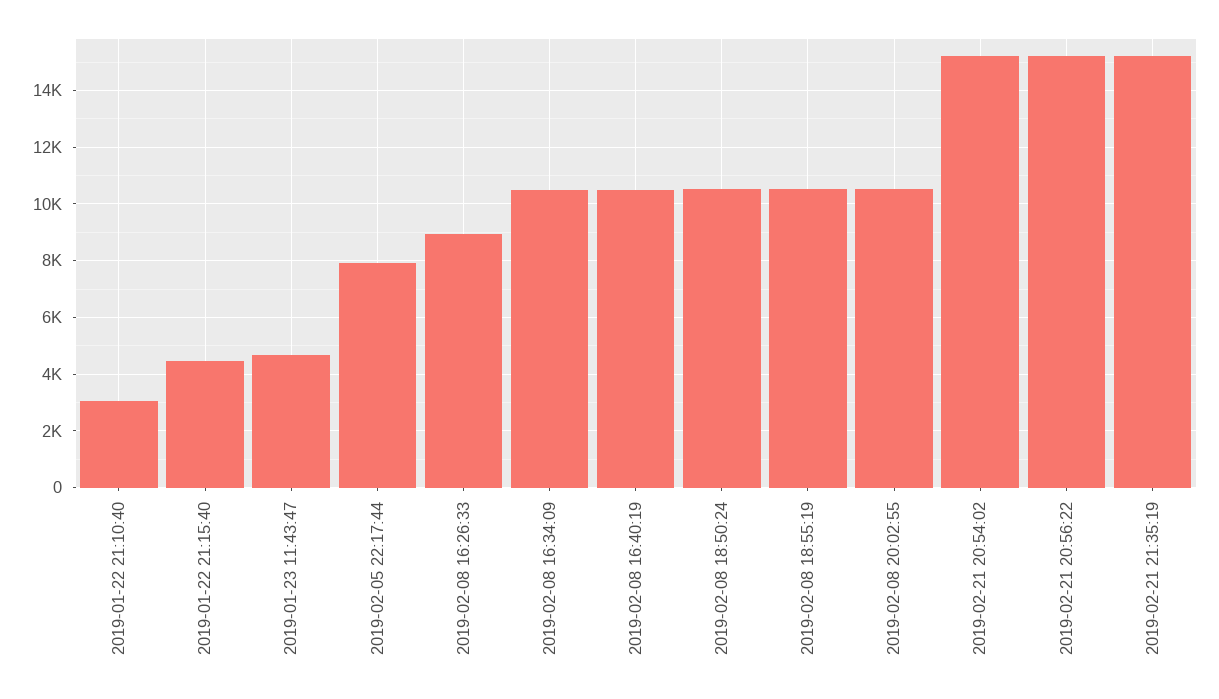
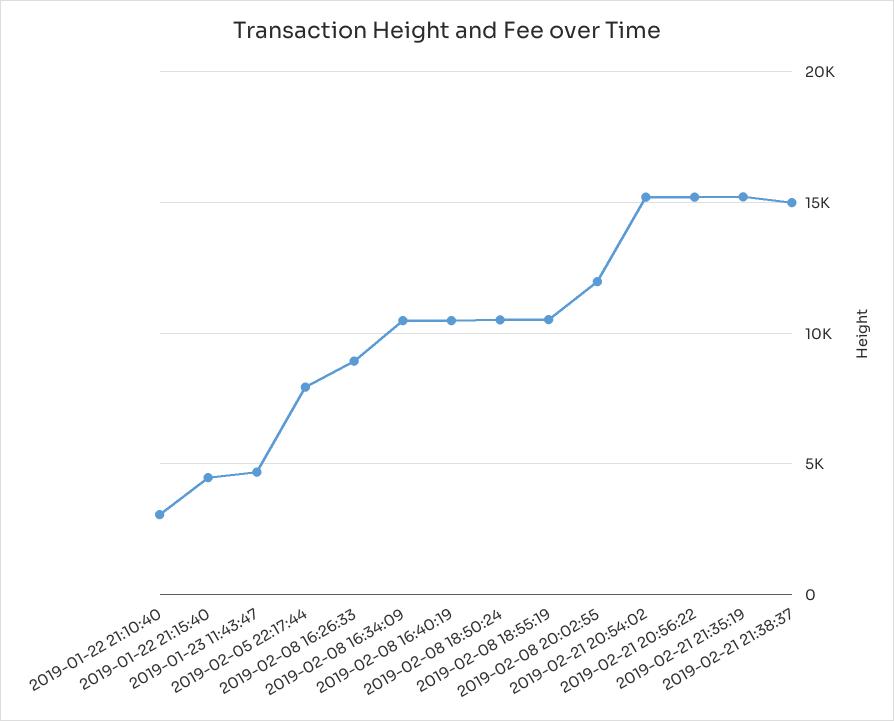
2019-02-08 20:02:55: 10500 -> 12000
2019-02-21 21:38:37: none -> 15000

